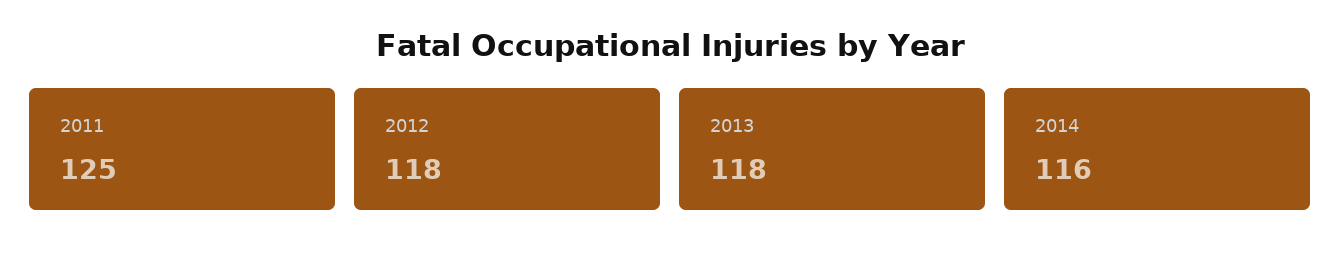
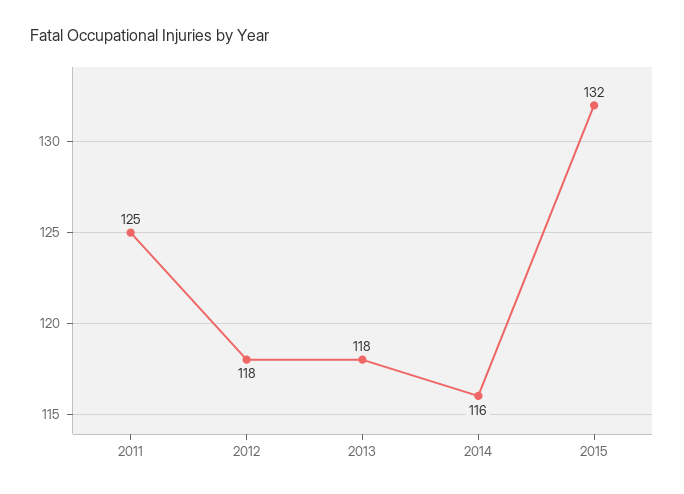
2015: none -> 132

